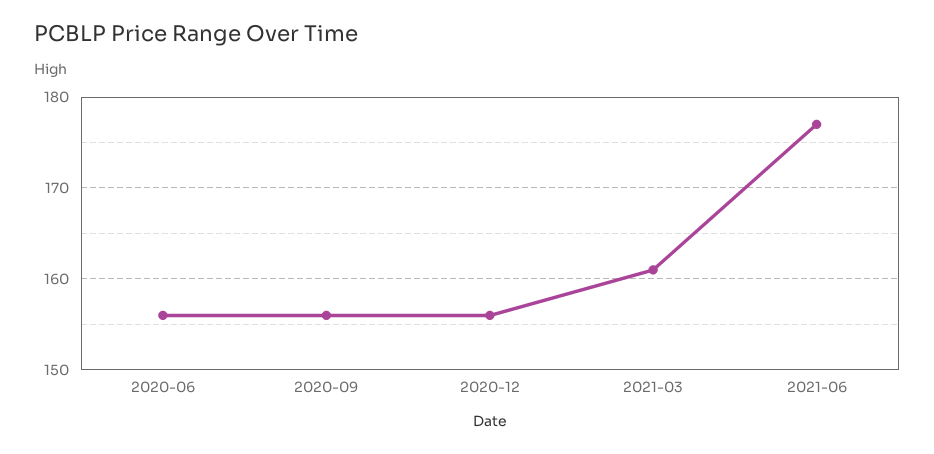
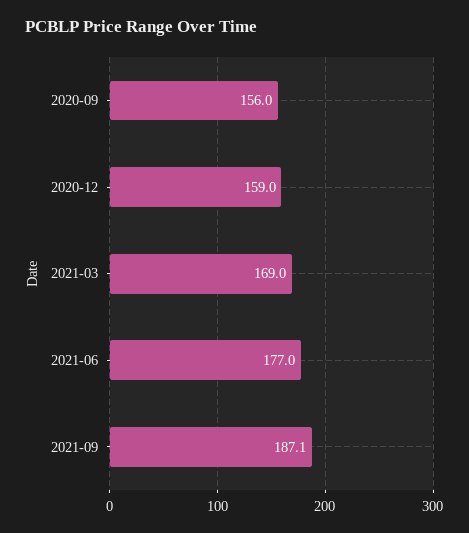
2020-06: 156 -> none
2020-12: 156 -> 159
2021-03: 161 -> 169
2021-09: none -> 187.1

